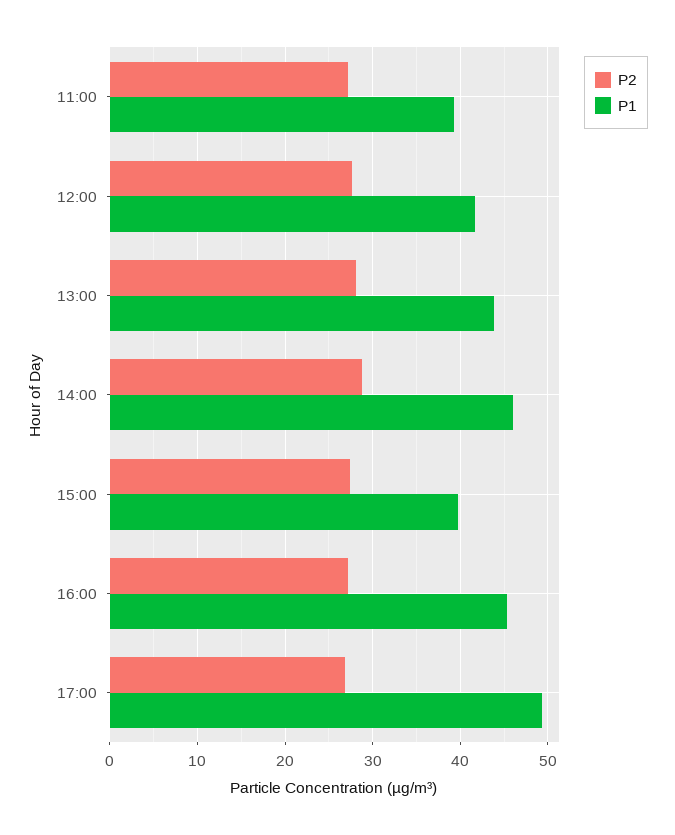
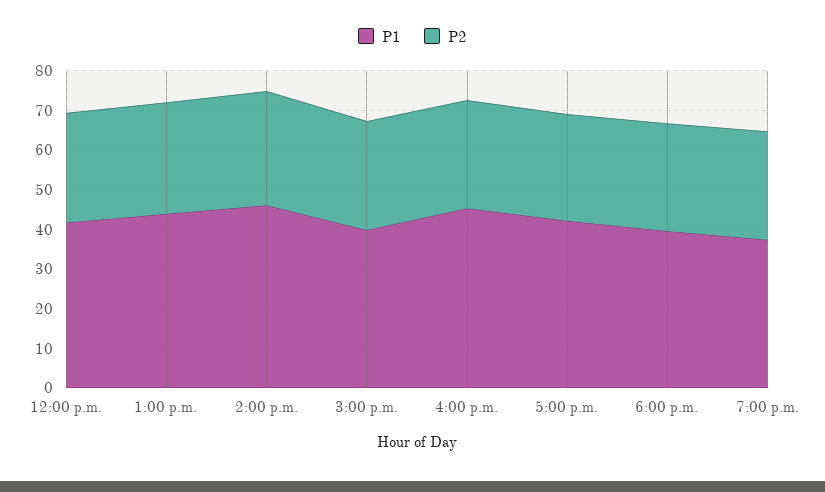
P2, 11:00: 27 -> none
P1, 11:00: 39 -> none
P1, 17:00: 49 -> 42.5
P1, 6:00 p.m.: none -> 40
P2, 6:00 p.m.: none -> 27.5
P1, 7:00 p.m.: none -> 37.5
P2, 7:00 p.m.: none -> 27.5

